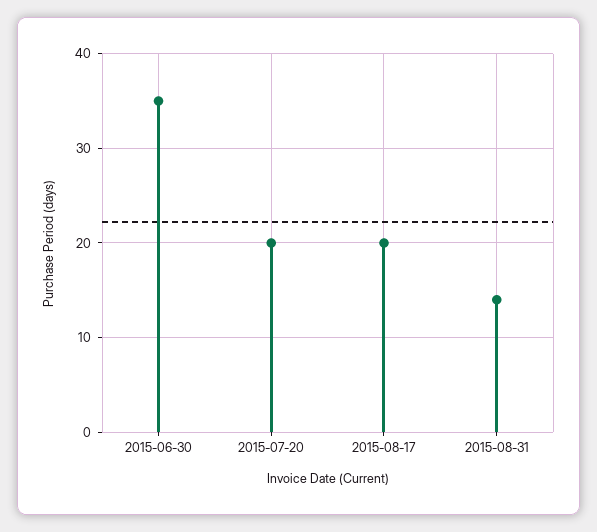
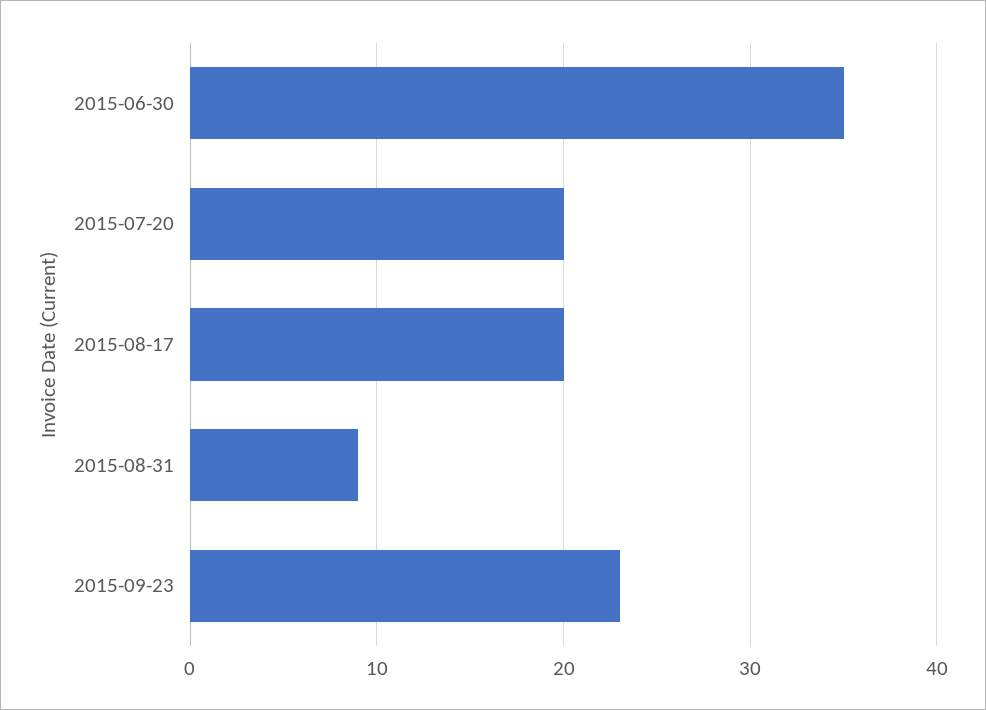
2015-08-31: 14 -> 9
2015-09-23: none -> 23

